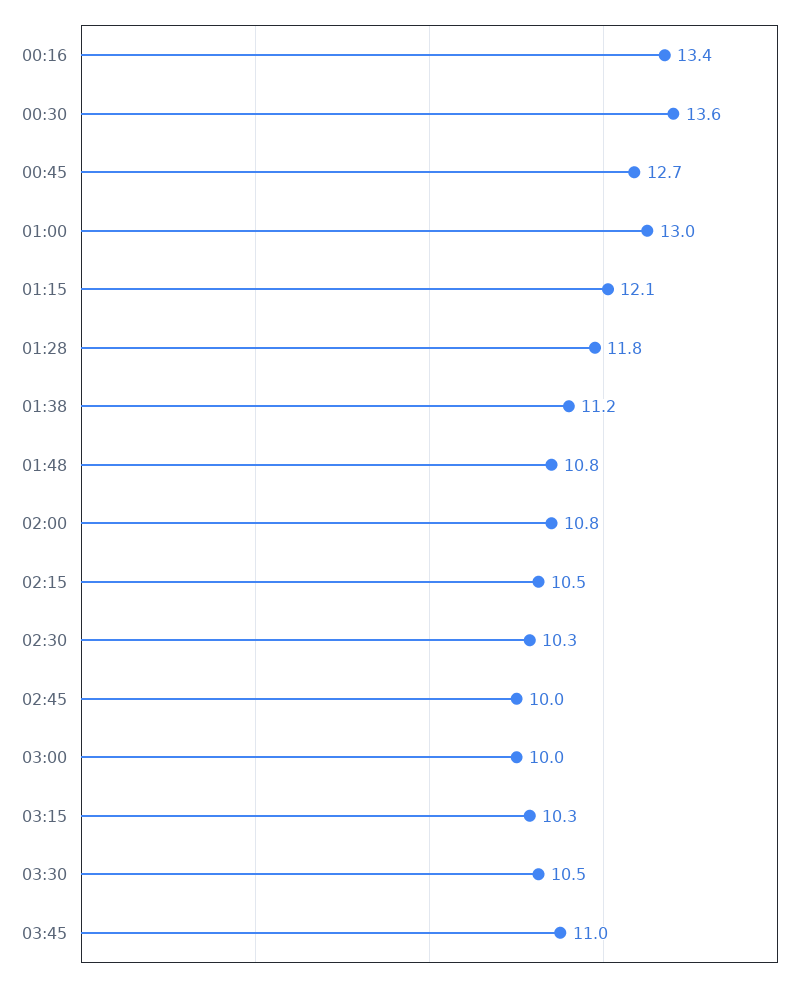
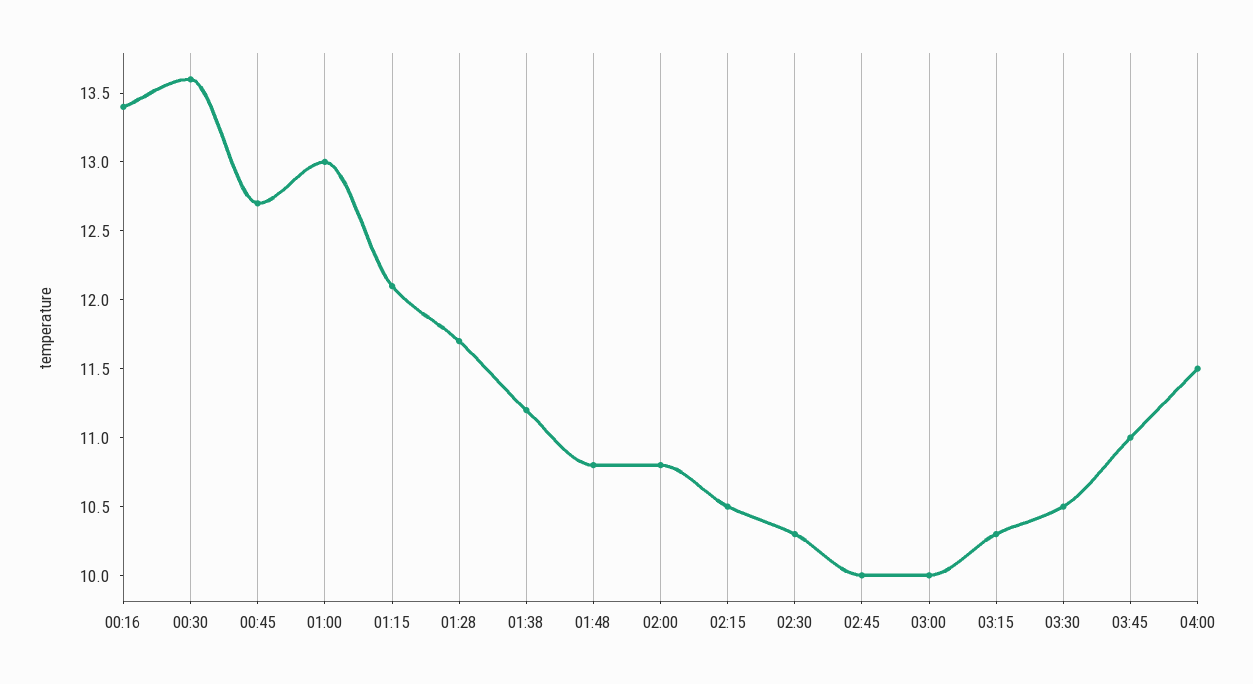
01:28: 11.8 -> 11.7
04:00: none -> 11.5

